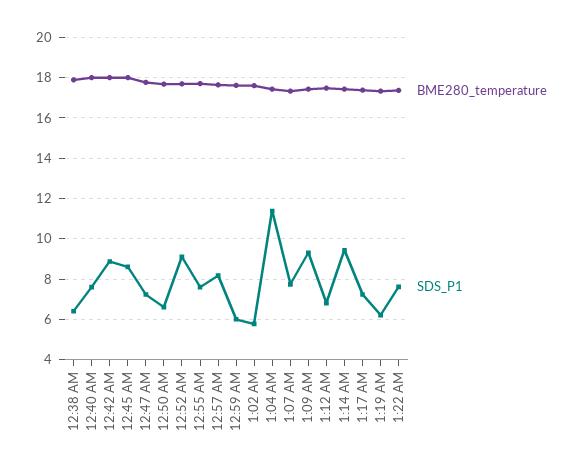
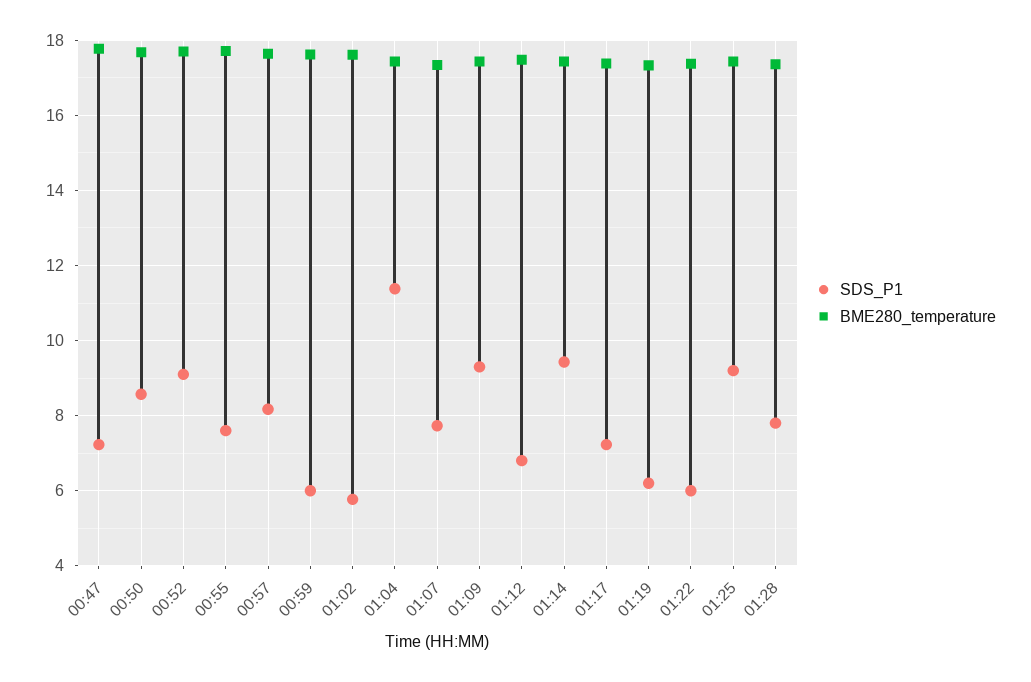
BME280_temperature, 12:38 AM: 18 -> none
SDS_P1, 12:38 AM: 6.5 -> none
BME280_temperature, 12:40 AM: 18 -> none
SDS_P1, 12:40 AM: 7.5 -> none
BME280_temperature, 12:42 AM: 18 -> none
SDS_P1, 12:42 AM: 9 -> none
BME280_temperature, 12:45 AM: 18 -> none
SDS_P1, 12:45 AM: 8.5 -> none
SDS_P1, 12:50 AM: 6.5 -> 8.6
SDS_P1, 1:22 AM: 7.5 -> 6
SDS_P1, 01:25: none -> 9.2
BME280_temperature, 01:25: none -> 17.4
SDS_P1, 01:28: none -> 7.8
BME280_temperature, 01:28: none -> 17.4

